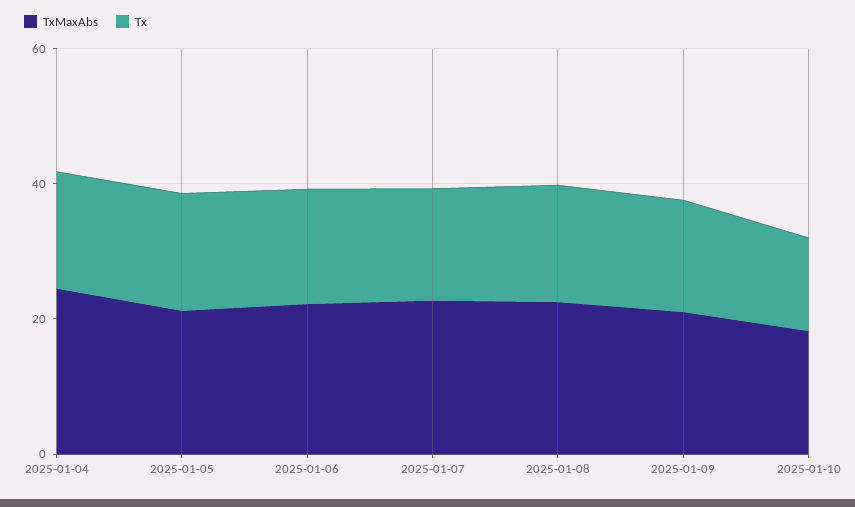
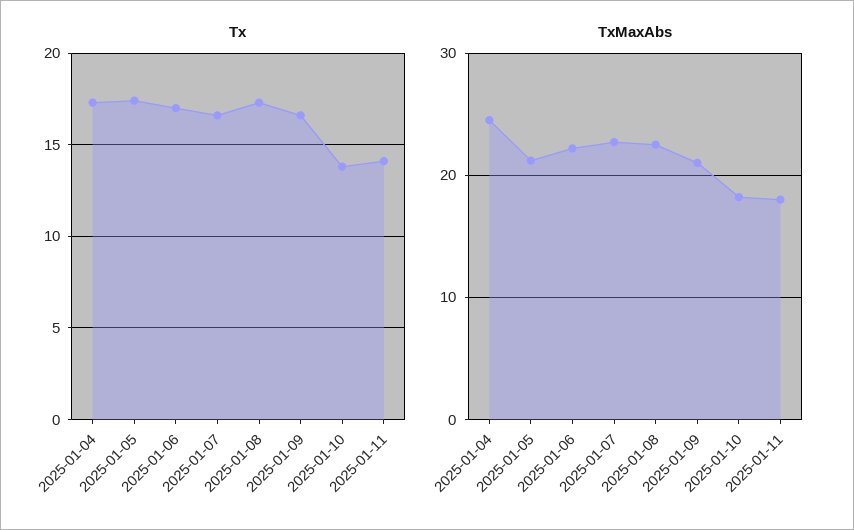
Tx, 2025-01-11: none -> 14
TxMaxAbs, 2025-01-11: none -> 18

